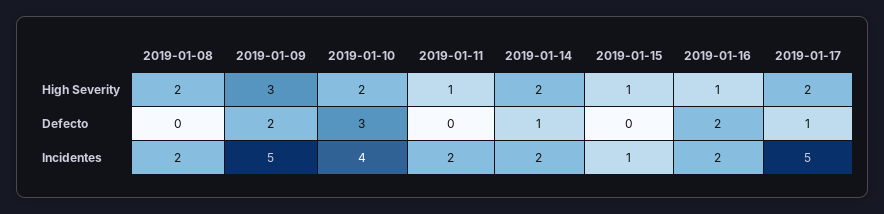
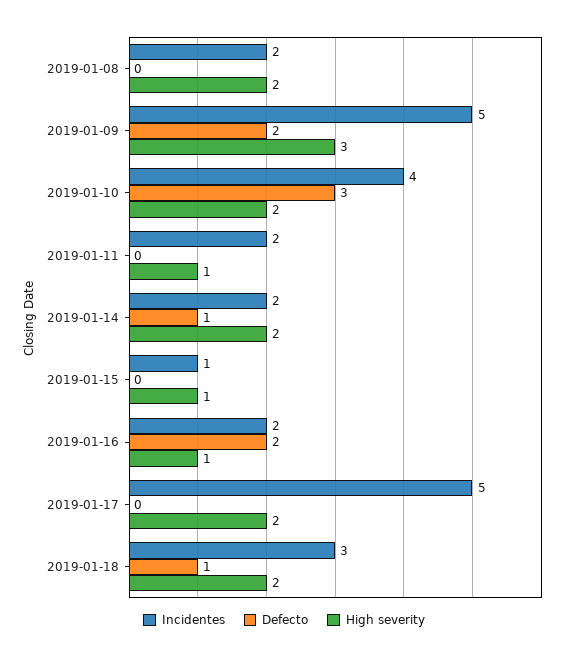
Defecto, 2019-01-17: 1 -> 0
Incidentes, 2019-01-18: none -> 3
Defecto, 2019-01-18: none -> 1
High Severity, 2019-01-18: none -> 2

